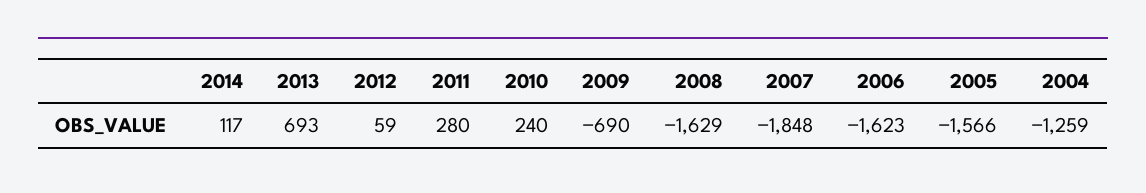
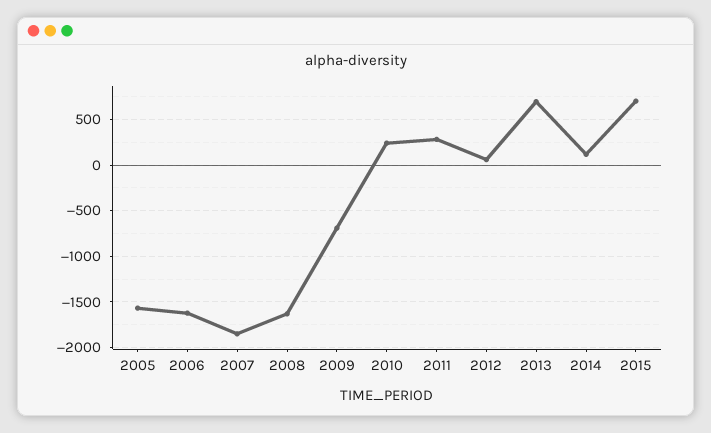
2004: -1259 -> none
2015: none -> 700

